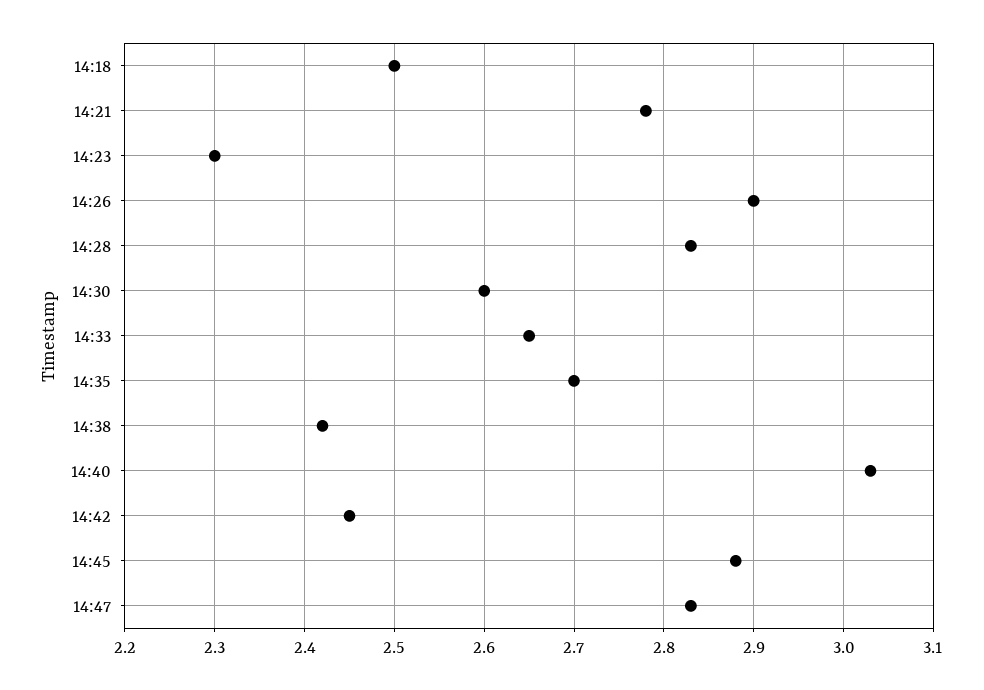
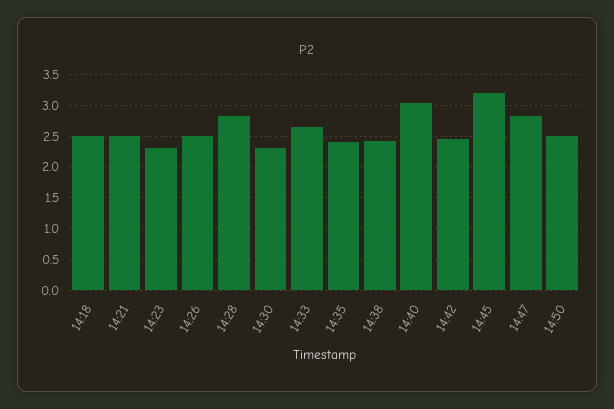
14:21: 2.78 -> 2.5
14:26: 2.9 -> 2.5
14:30: 2.6 -> 2.3
14:35: 2.7 -> 2.4
14:45: 2.88 -> 3.2
14:50: none -> 2.5

